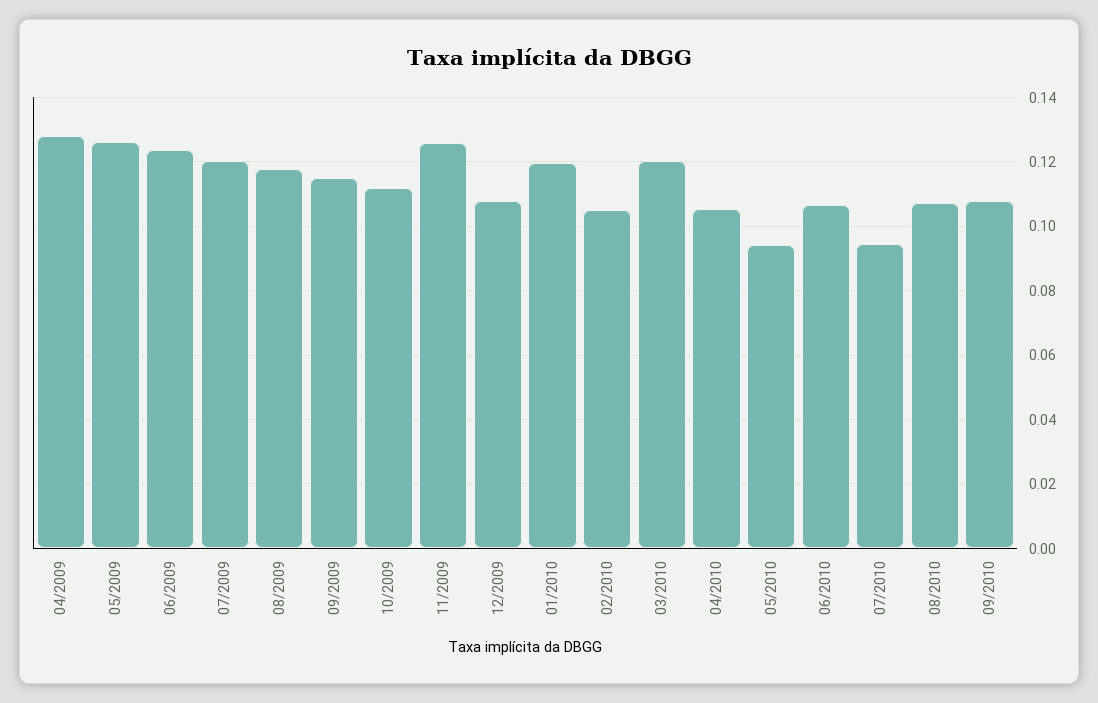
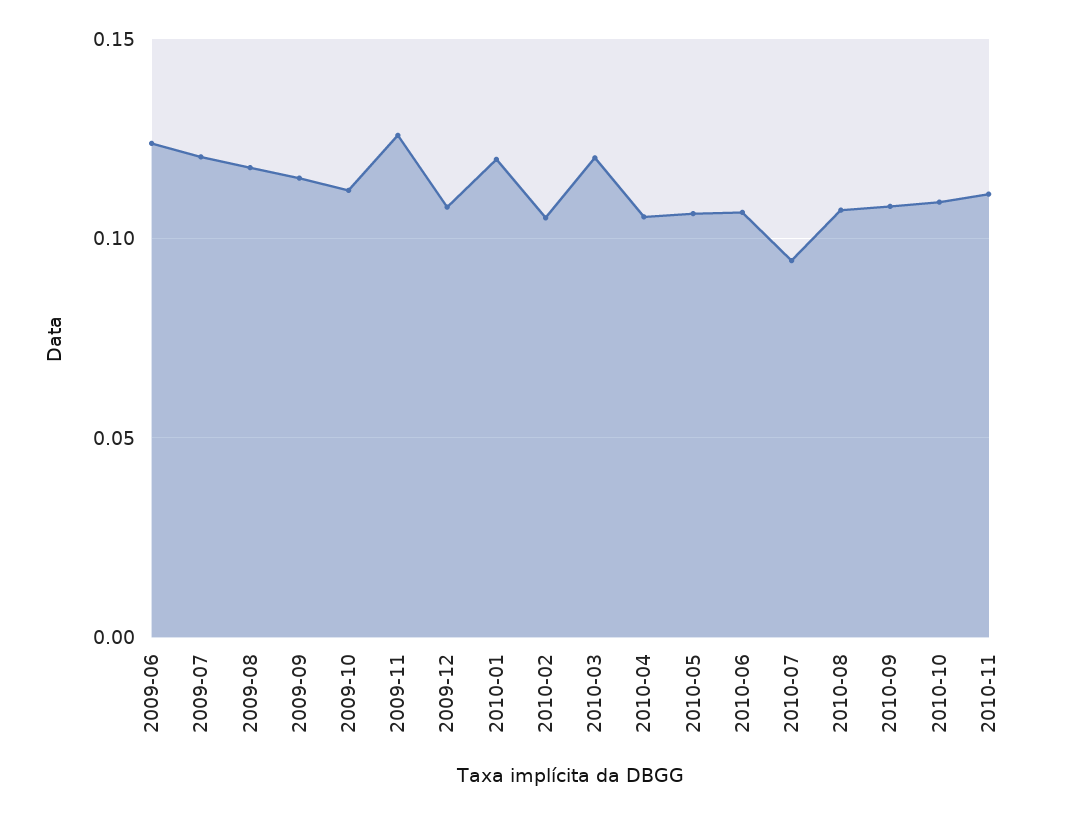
04/2009: 0.128 -> none
05/2009: 0.126 -> none
05/2010: 0.094 -> 0.105
2010-10: none -> 0.11
2010-11: none -> 0.11

